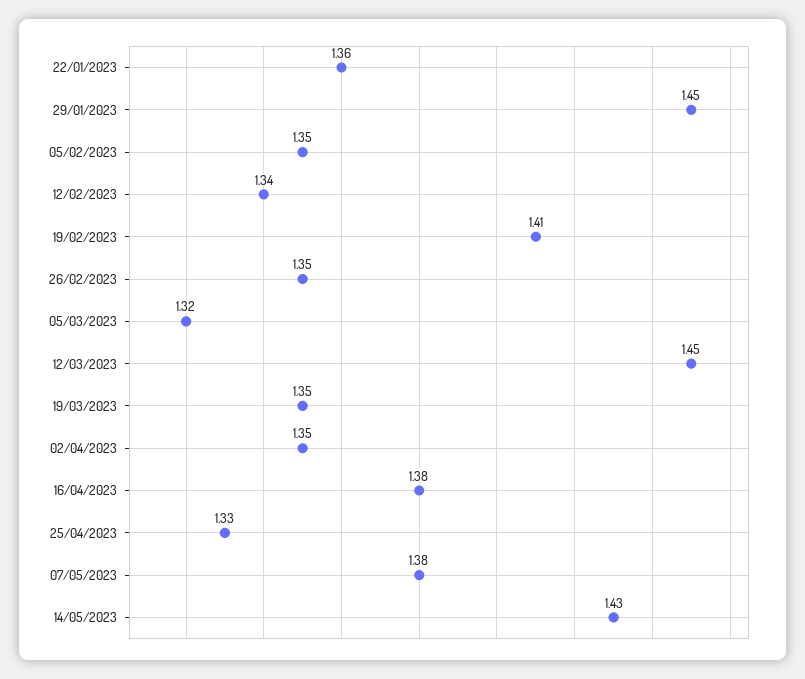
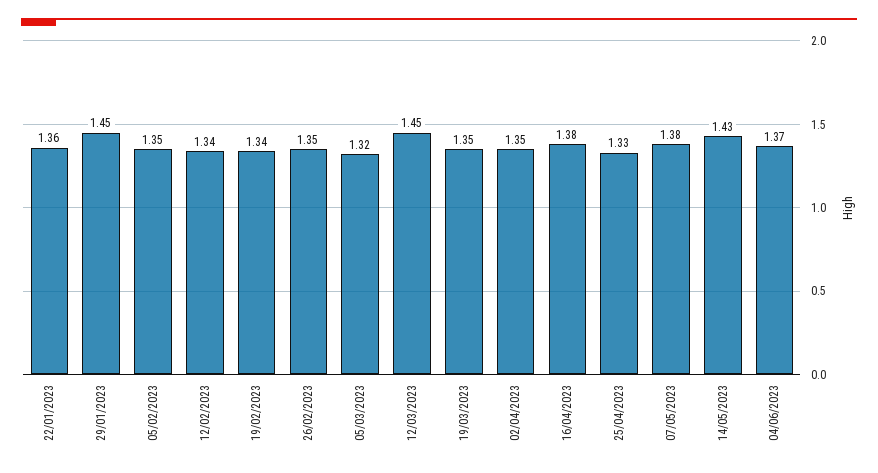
19/02/2023: 1.41 -> 1.34
04/06/2023: none -> 1.37

